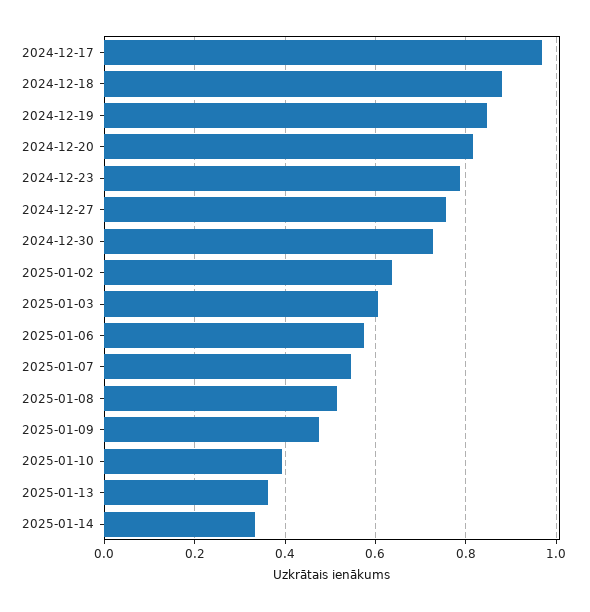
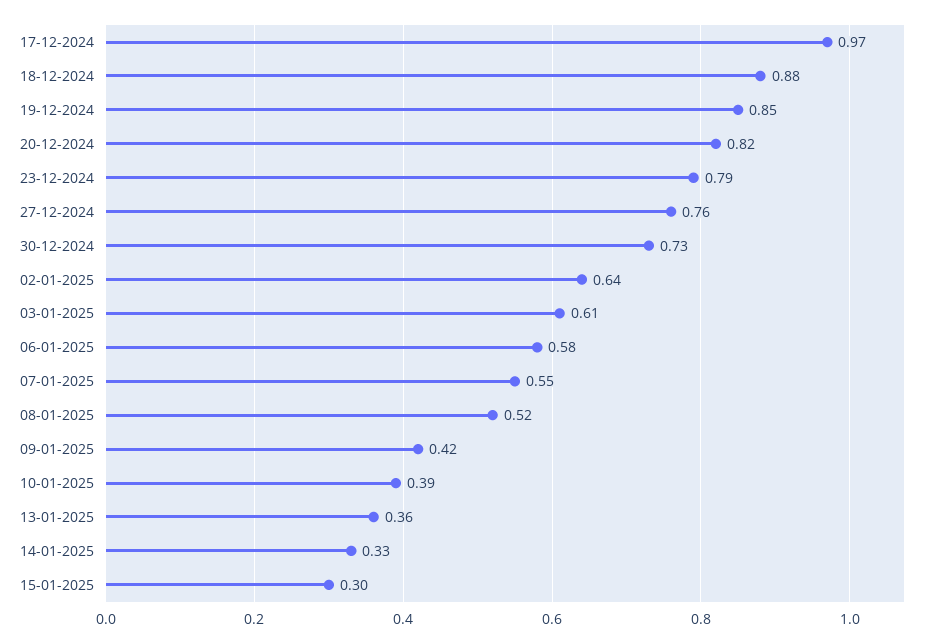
2025-01-09: 0.48 -> 0.42
15-01-2025: none -> 0.3

